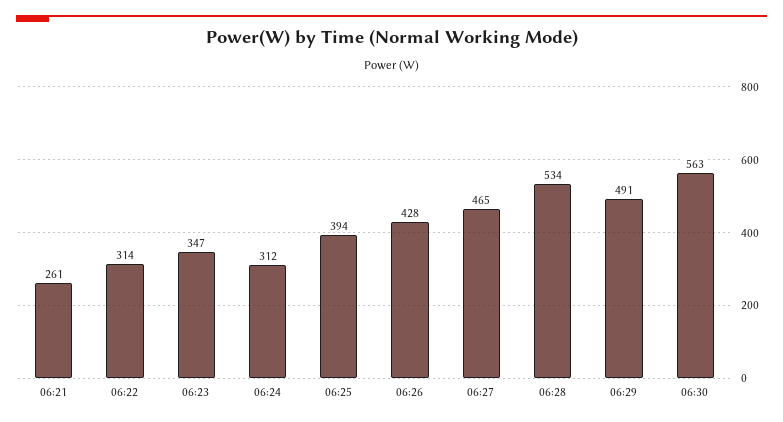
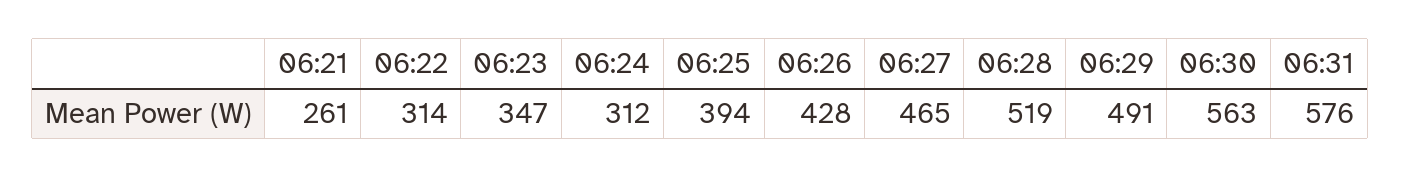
06:28: 534 -> 519
06:31: none -> 576

